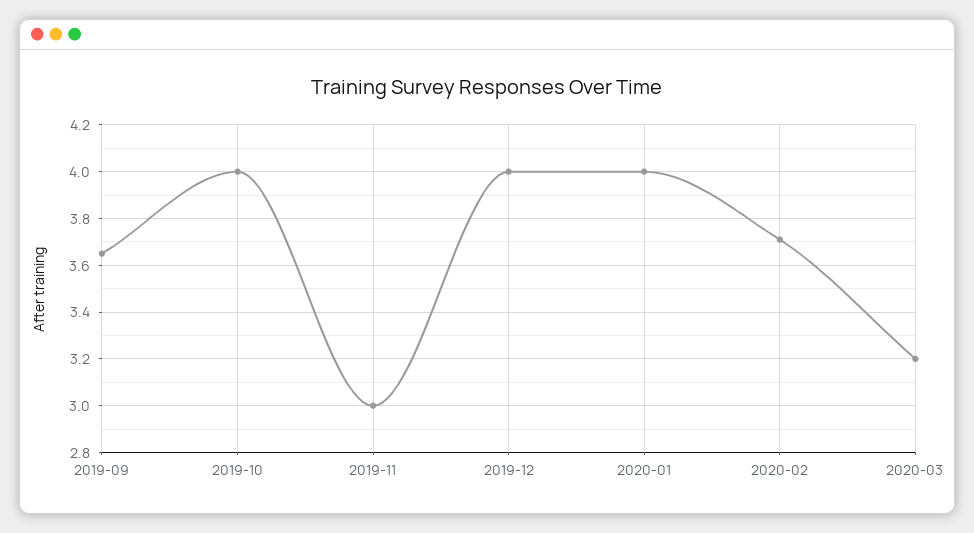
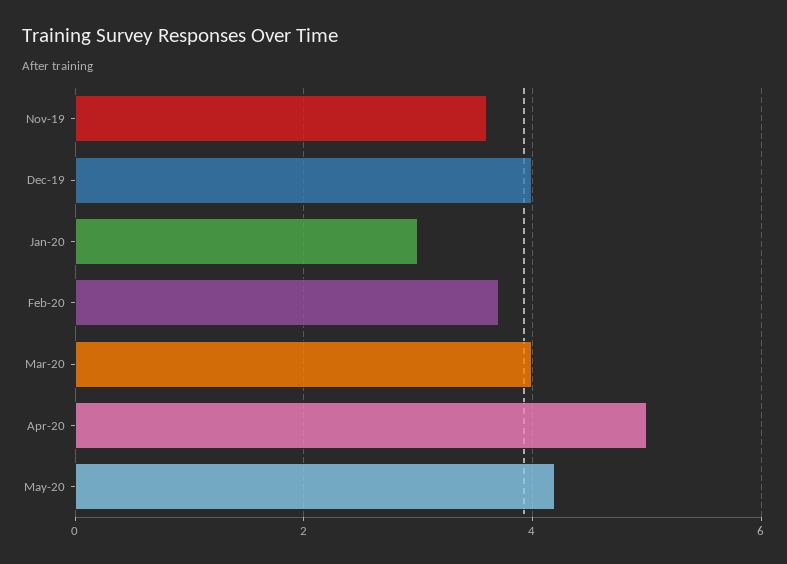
2019-09: 3.65 -> none
2019-10: 4 -> none
2019-11: 3 -> 3.6
2020-01: 4 -> 3
2020-03: 3.2 -> 4
Apr-20: none -> 5
May-20: none -> 4.2

